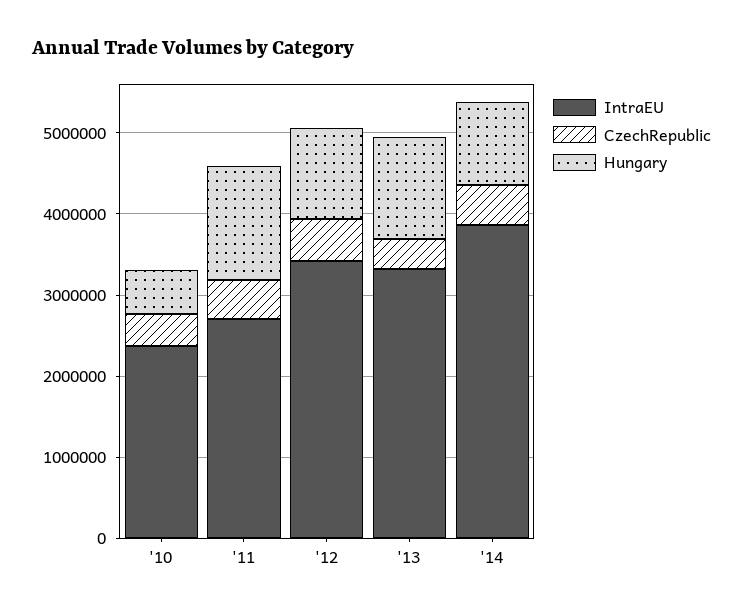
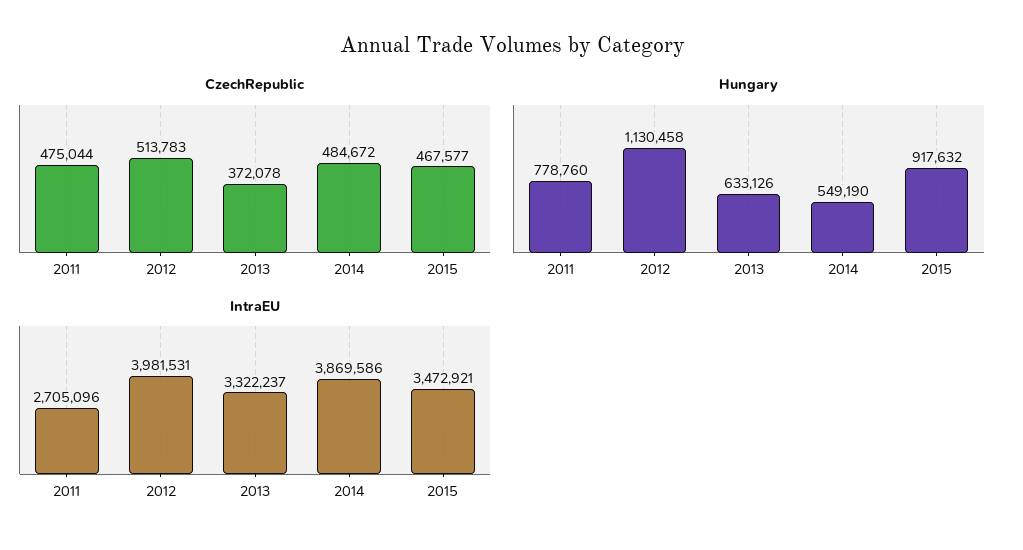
IntraEU, '10: 2400000 -> none
CzechRepublic, '10: 400000 -> none
Hungary, '10: 600000 -> none
Hungary, '11: 1400000 -> 778760
IntraEU, '12: 3400000 -> 3981531
Hungary, '13: 1200000 -> 633126
Hungary, '14: 1000000 -> 549190
CzechRepublic, 2015: none -> 467577
Hungary, 2015: none -> 917632
IntraEU, 2015: none -> 3472921

